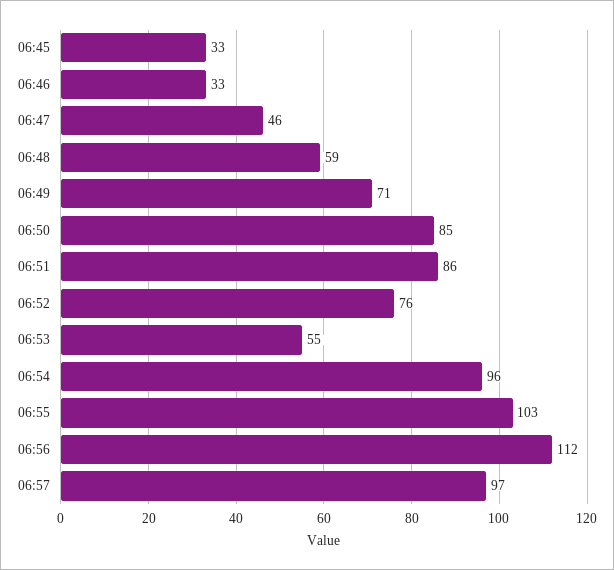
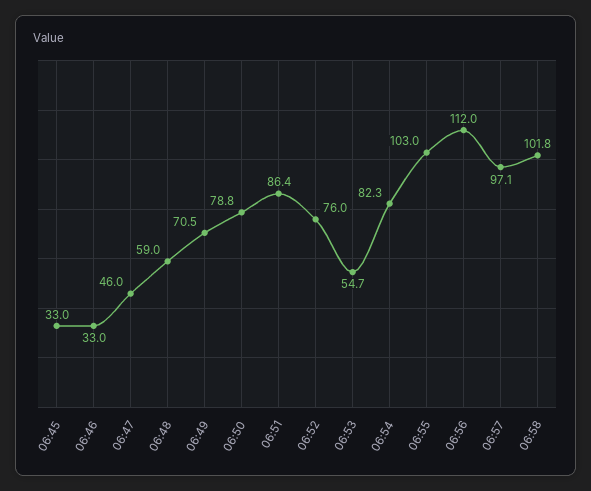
06:50: 85 -> 78.8
06:54: 96 -> 82.3
06:58: none -> 101.8

